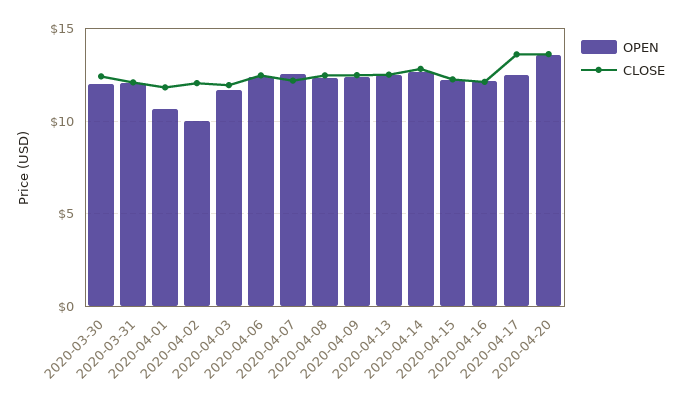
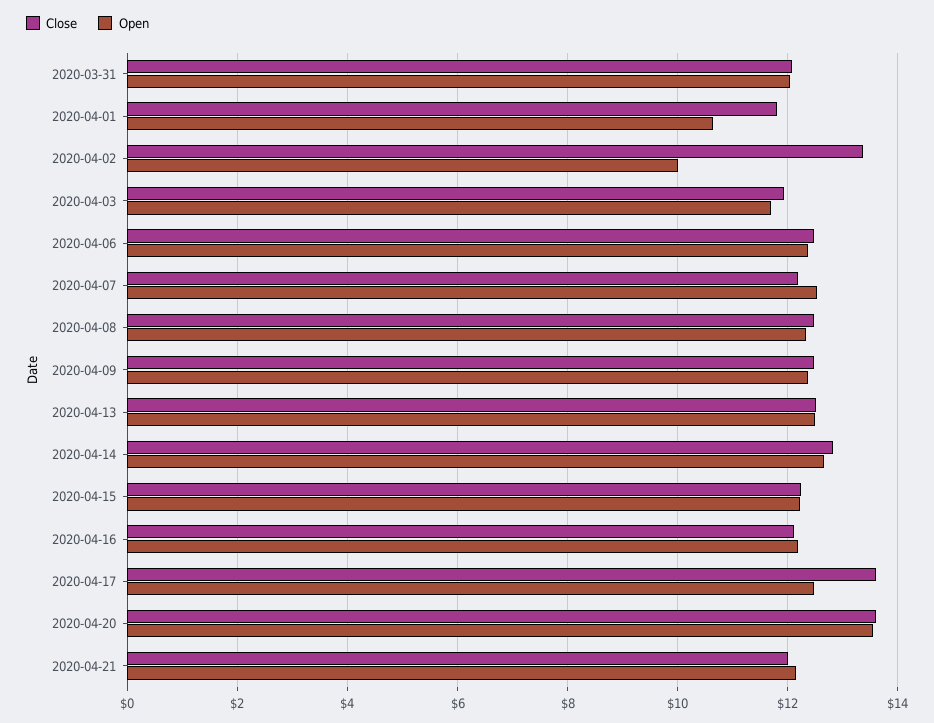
OPEN, 2020-03-30: 12 -> none
CLOSE, 2020-03-30: 12.5 -> none
CLOSE, 2020-04-02: 12 -> 13.4
CLOSE, 2020-04-21: none -> 12
OPEN, 2020-04-21: none -> 12.2

